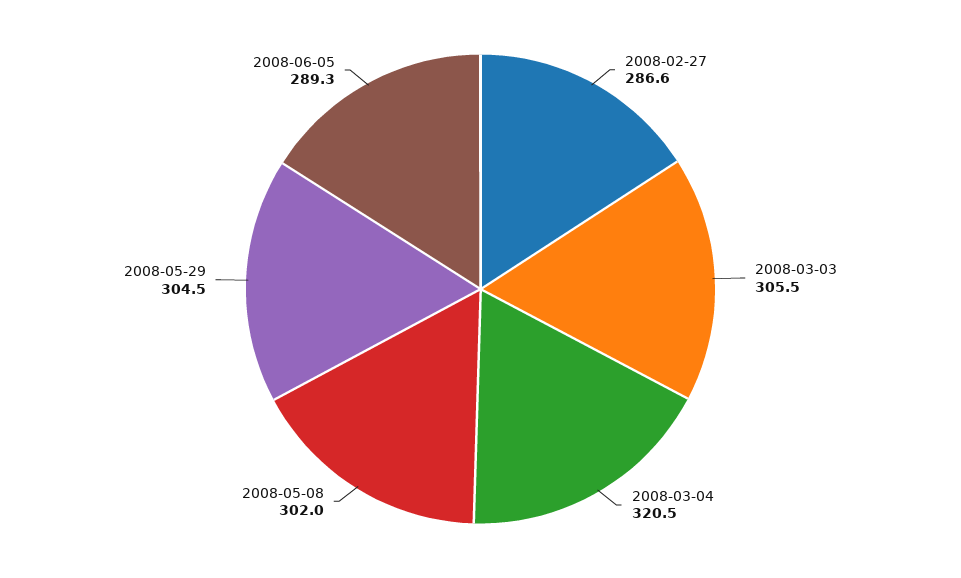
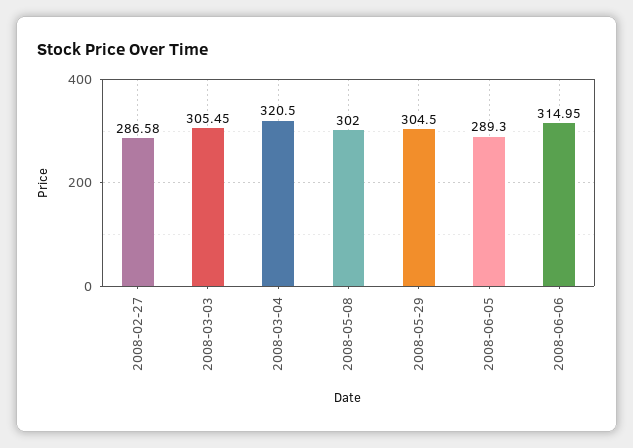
2008-06-06: none -> 314.95

